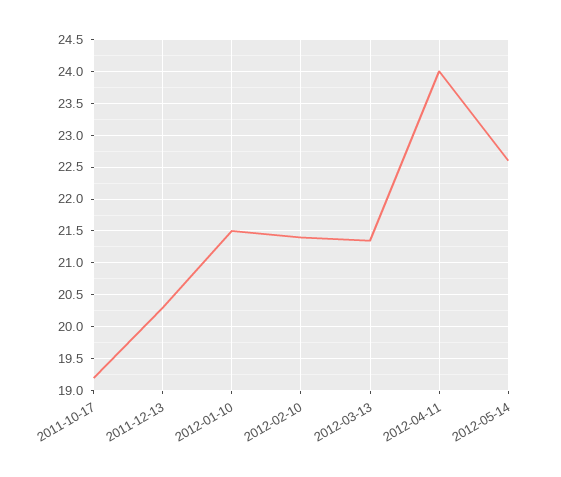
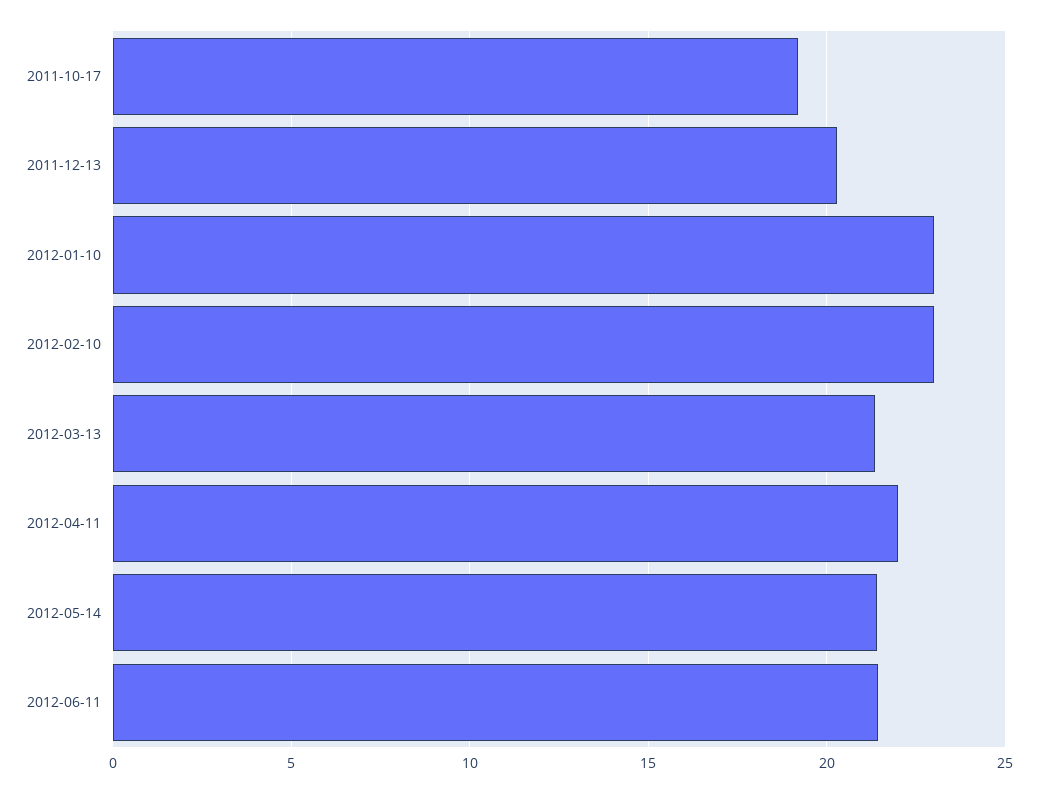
2012-01-10: 21.5 -> 23
2012-02-10: 21.4 -> 23
2012-04-11: 24 -> 22
2012-05-14: 22.6 -> 21.5
2012-06-11: none -> 21.5

